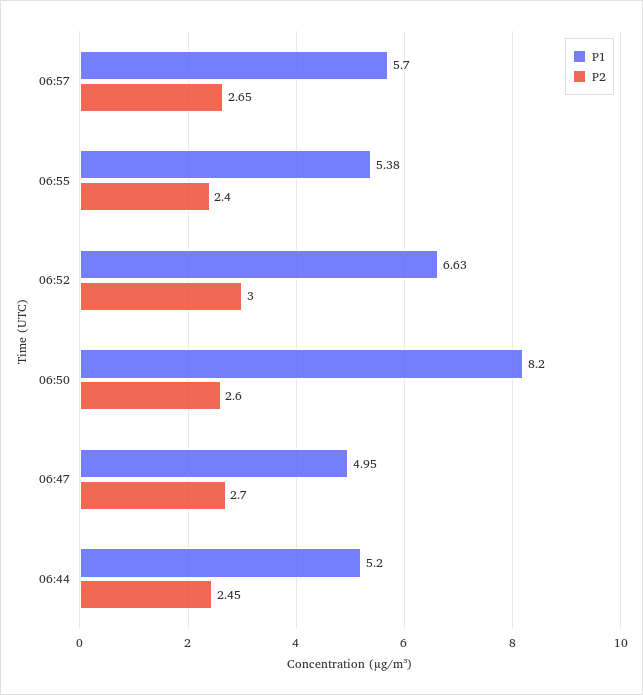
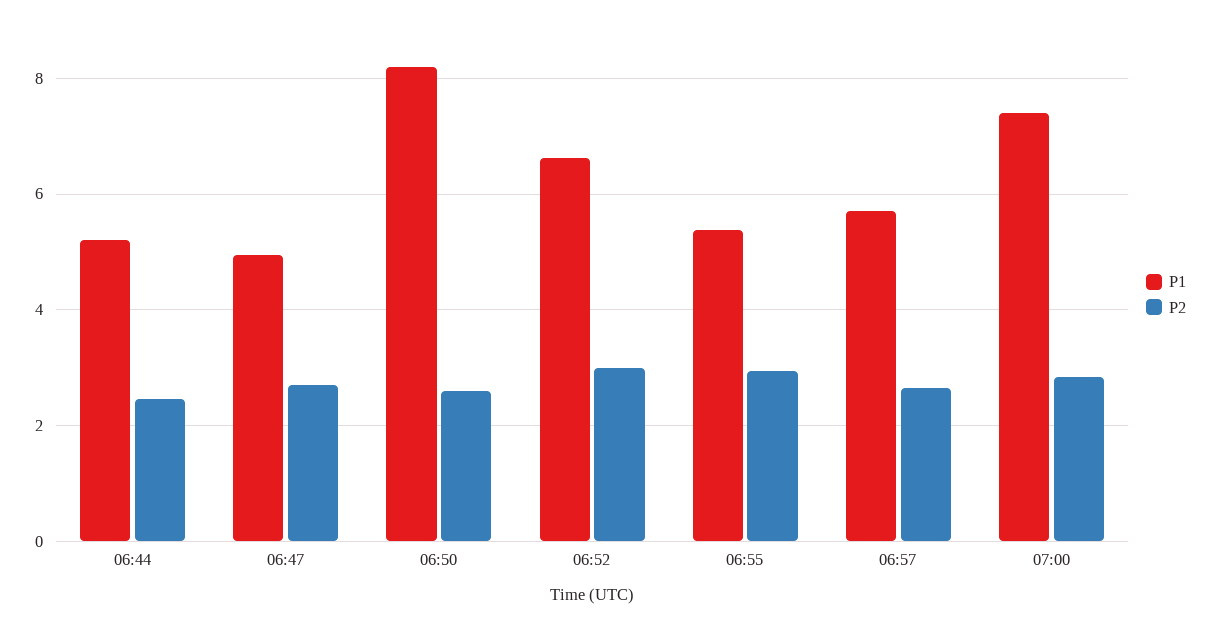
P2, 06:55: 2.4 -> 3
P1, 07:00: none -> 7.4
P2, 07:00: none -> 2.8

